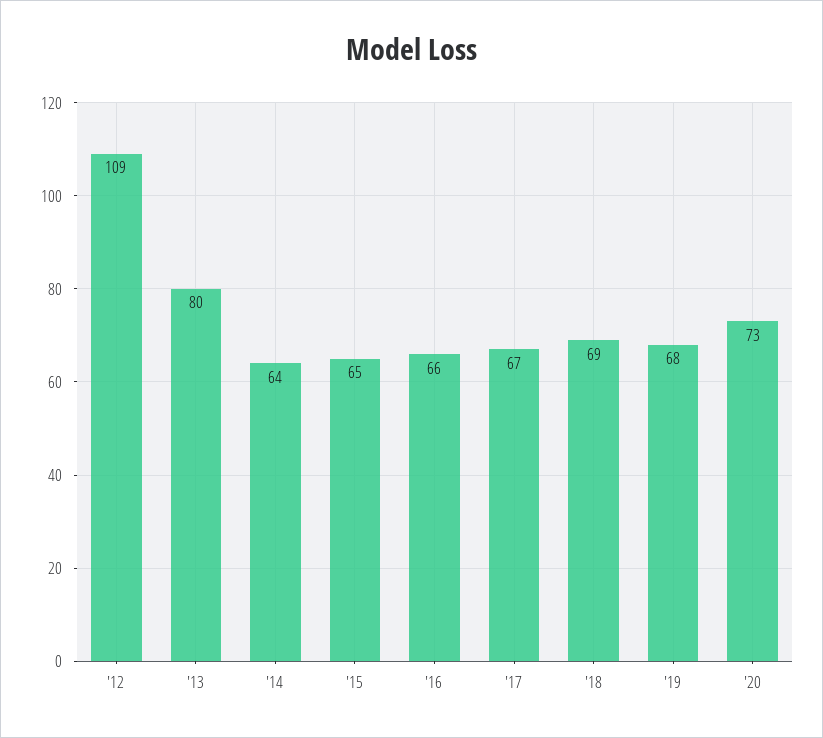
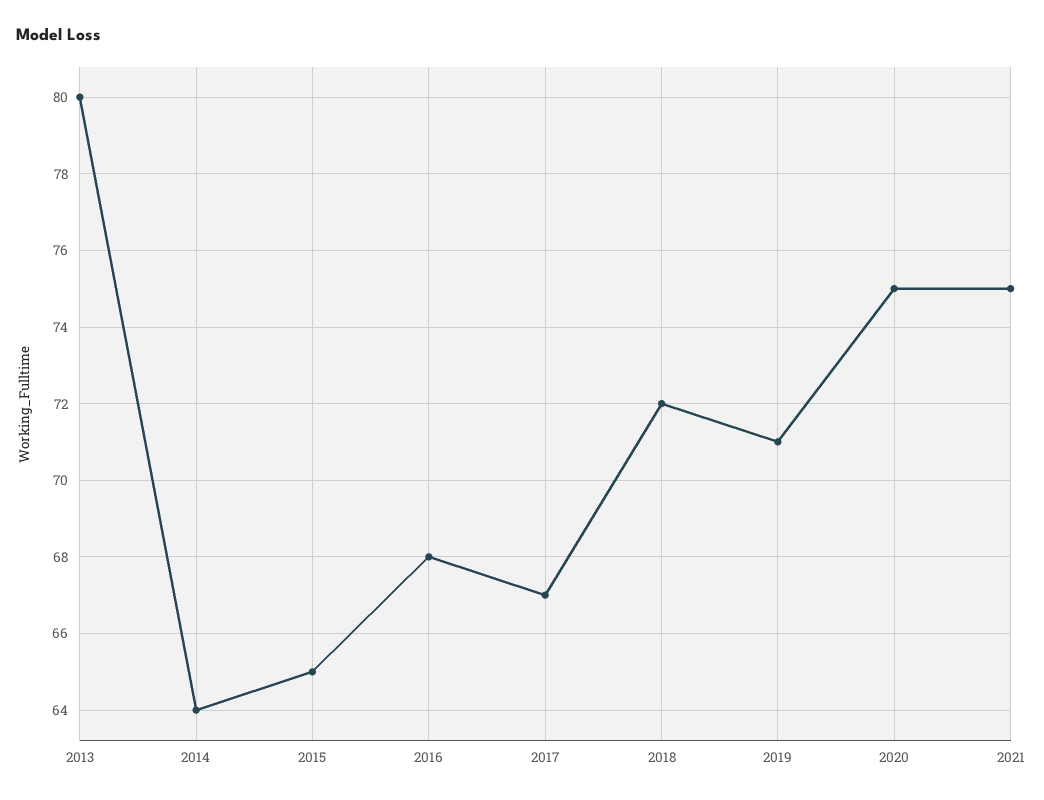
'12: 109 -> none
'16: 66 -> 68
'18: 69 -> 72
'19: 68 -> 71
'20: 73 -> 75
2021: none -> 75

